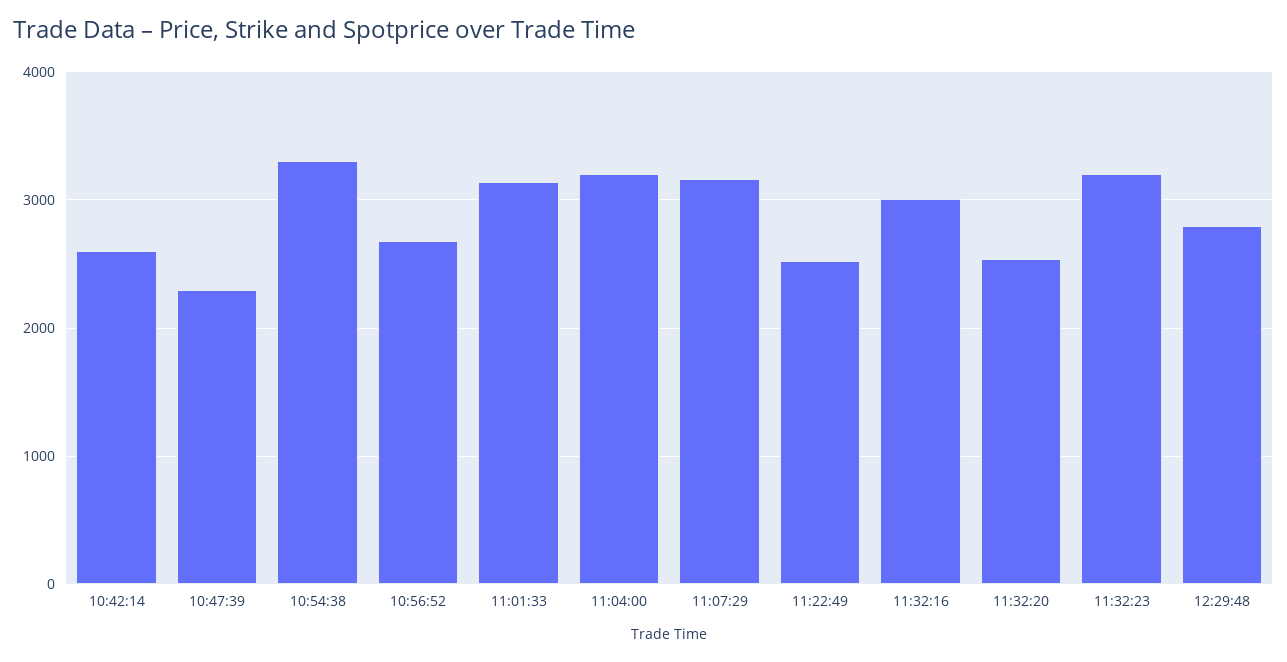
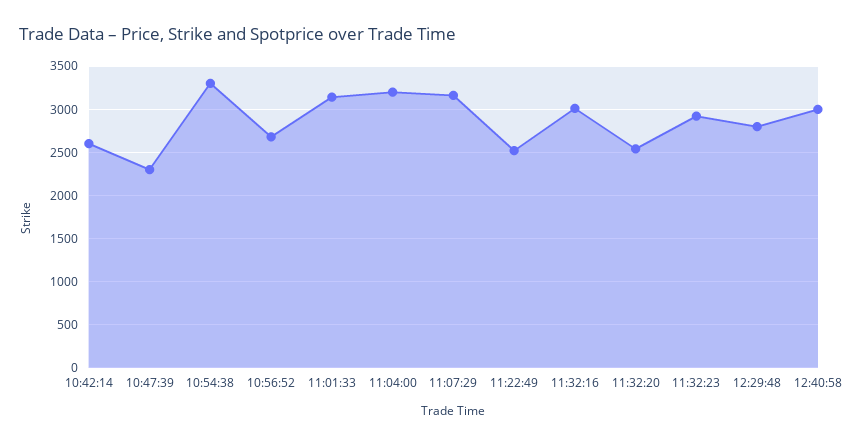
11:32:23: 3200 -> 2900
12:40:58: none -> 3000

